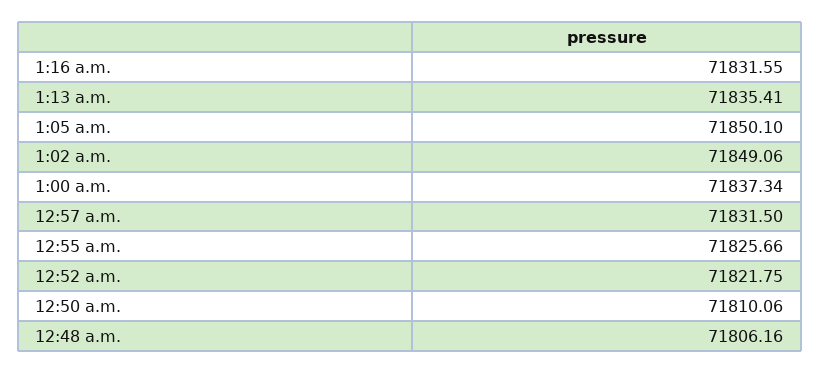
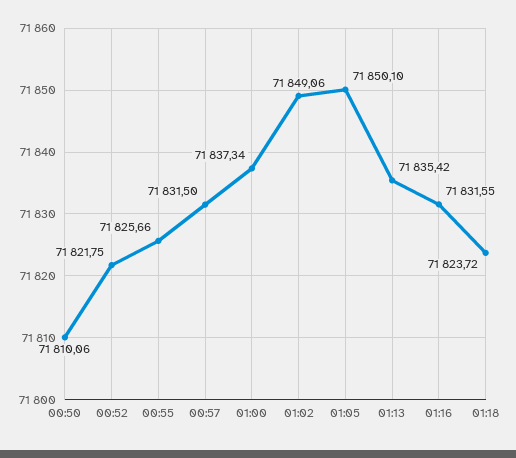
1:13 a.m.: 71835.41 -> 71835.42
12:48 a.m.: 71806.16 -> none
01:18: none -> 71823.72

